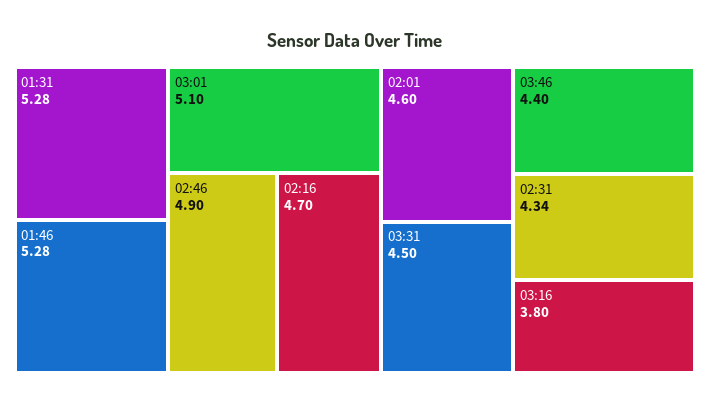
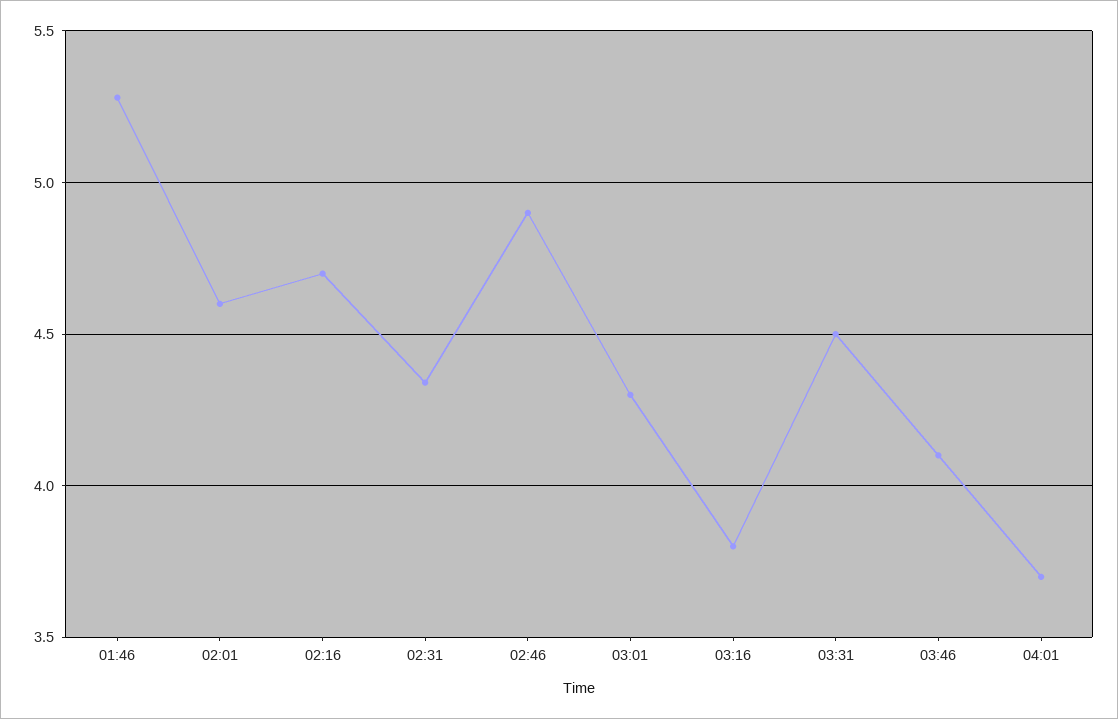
01:31: 5.28 -> none
03:01: 5.1 -> 4.3
03:46: 4.4 -> 4.1
04:01: none -> 3.7

